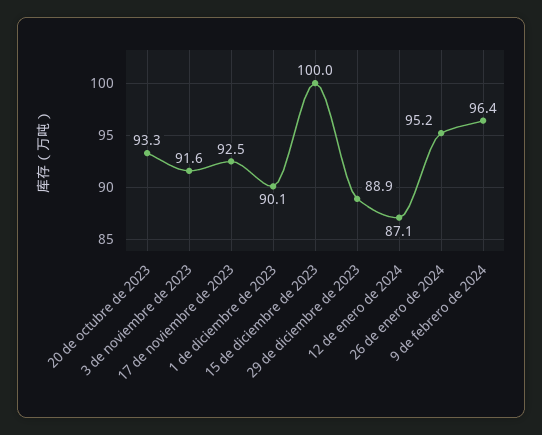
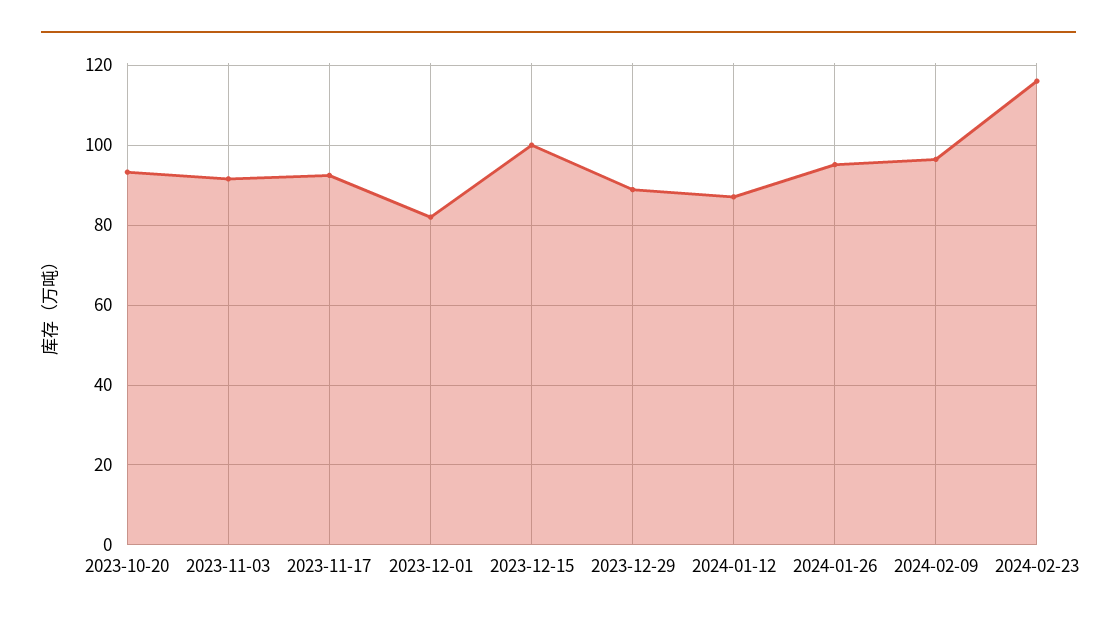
1 de diciembre de 2023: 90.1 -> 82
2024-02-23: none -> 116

